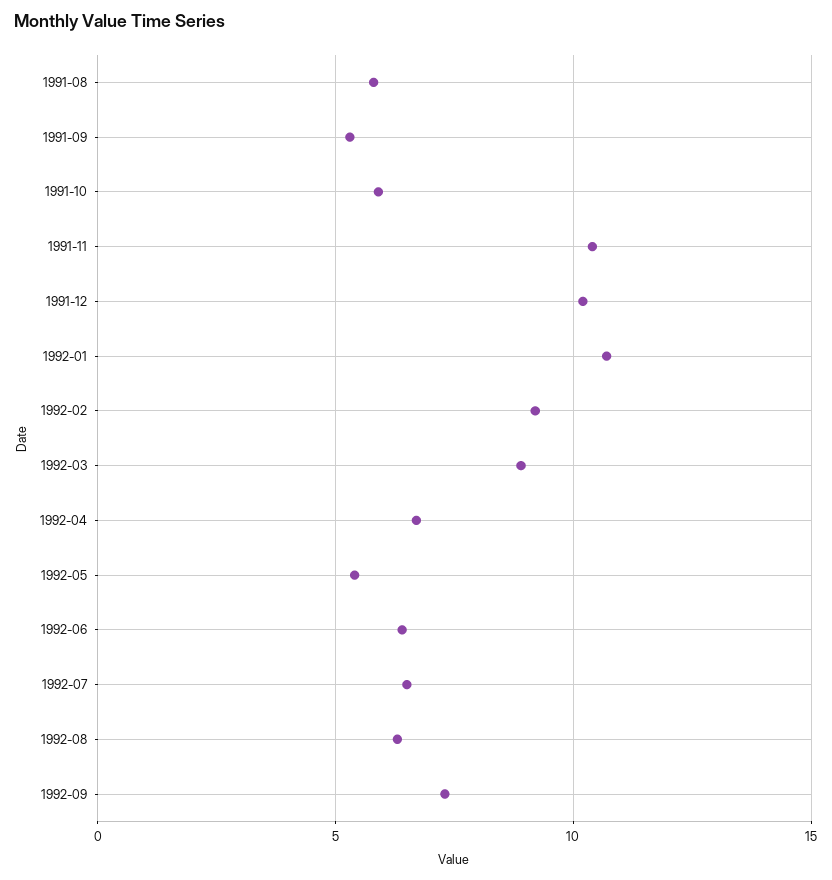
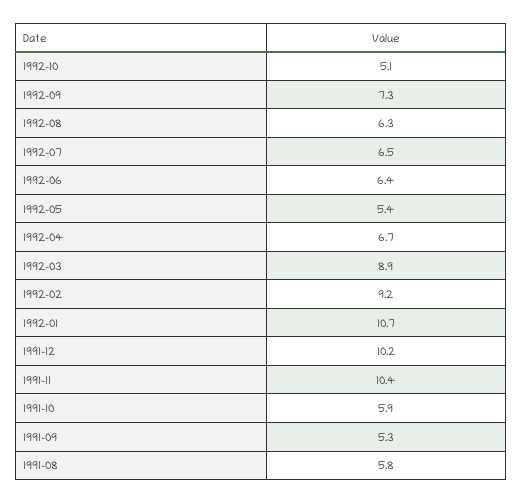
1992-10: none -> 5.1

